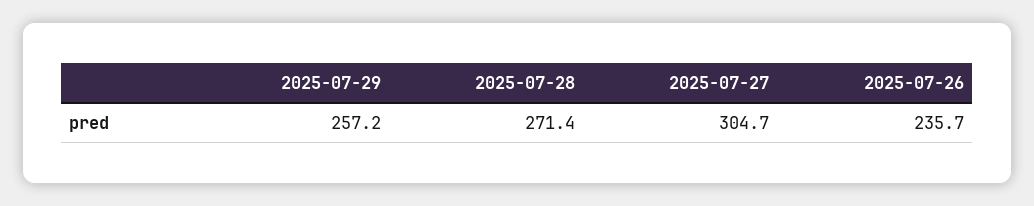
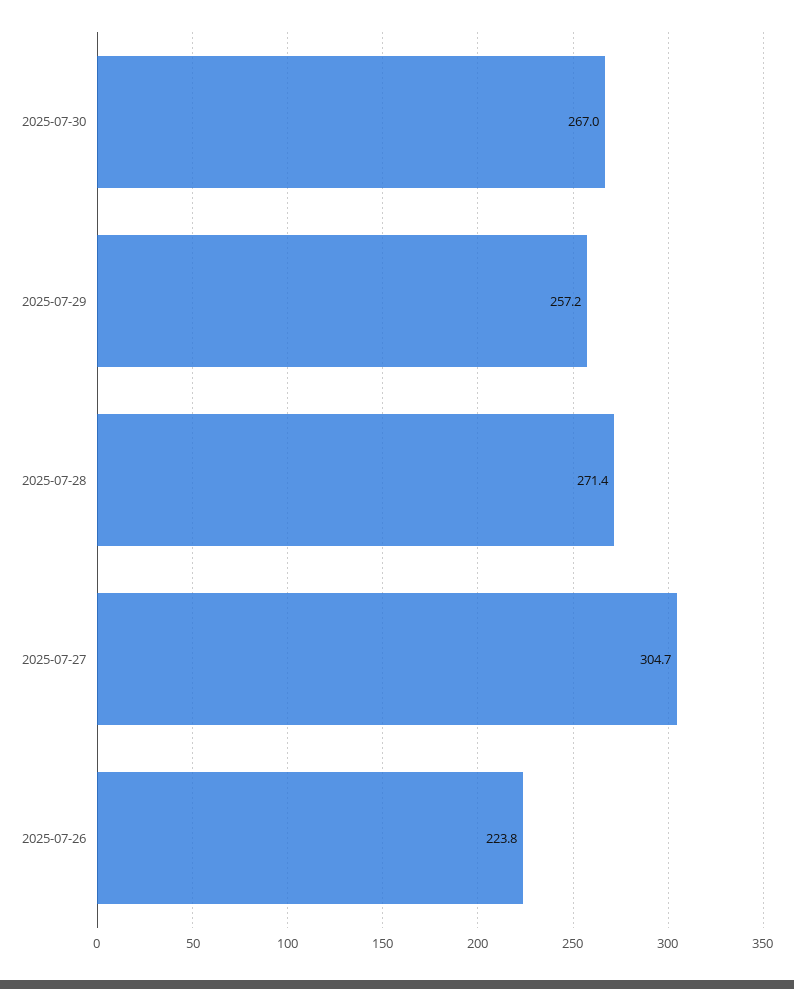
2025-07-26: 235.7 -> 223.8
2025-07-30: none -> 267

